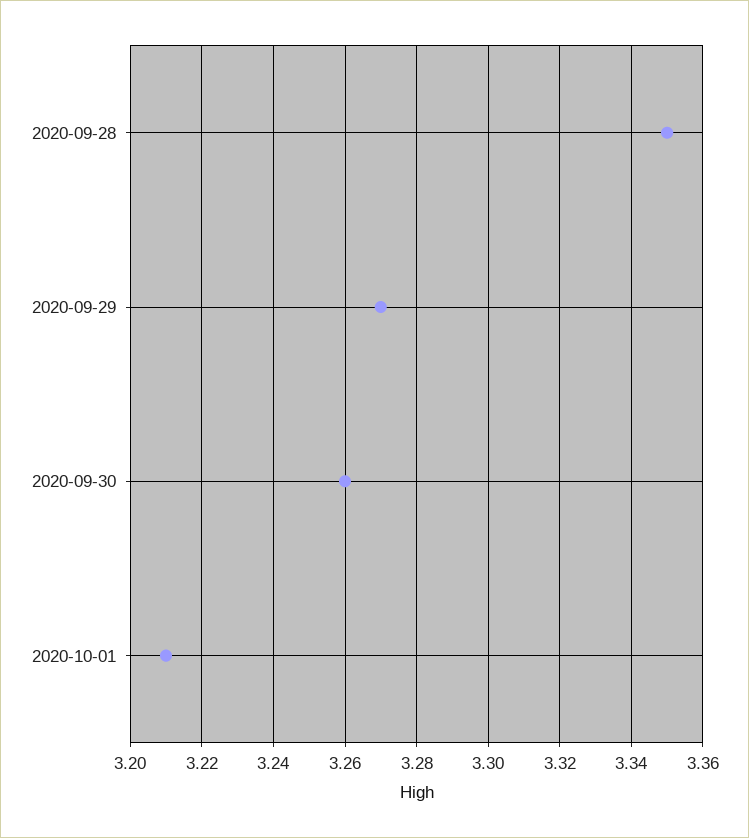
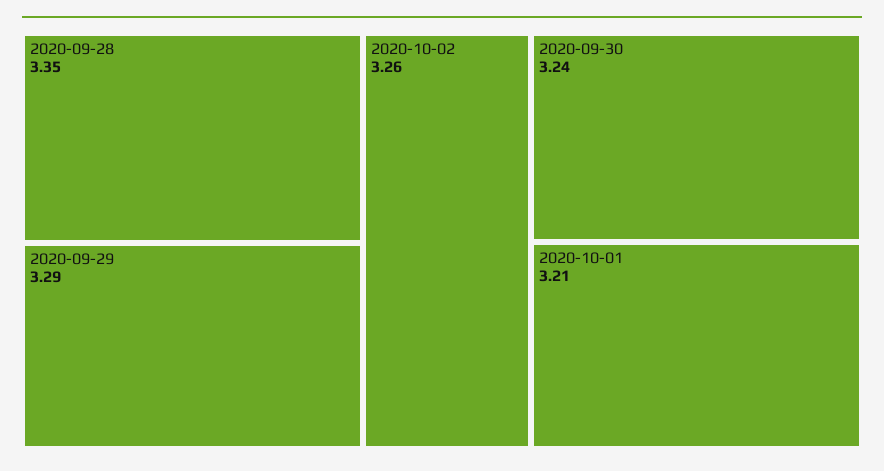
2020-09-29: 3.27 -> 3.29
2020-09-30: 3.26 -> 3.24
2020-10-02: none -> 3.26

